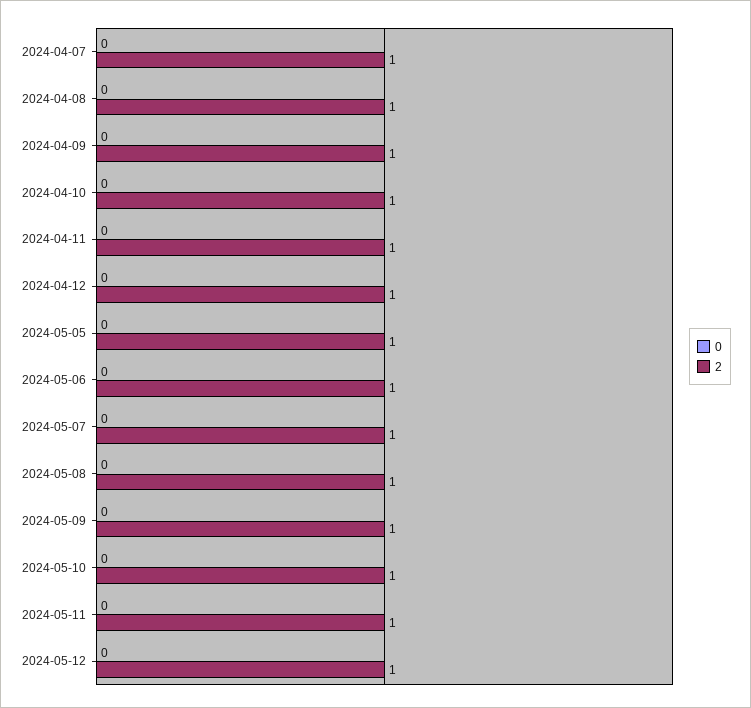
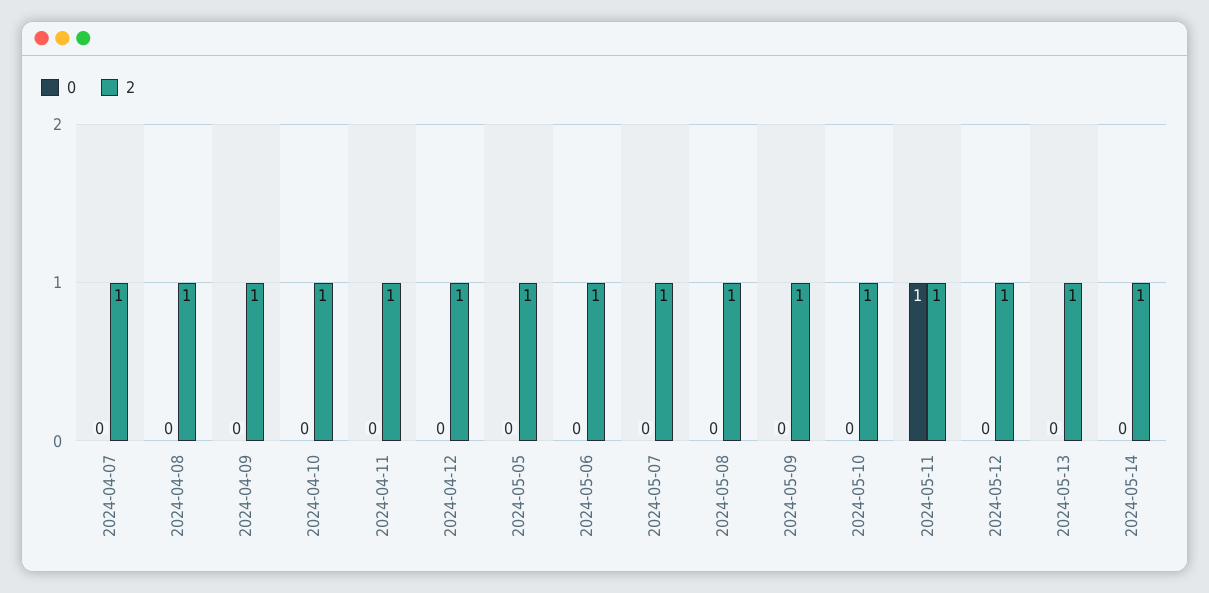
0, 2024-05-11: 0 -> 1
0, 2024-05-13: none -> 0
2, 2024-05-13: none -> 1
0, 2024-05-14: none -> 0
2, 2024-05-14: none -> 1

